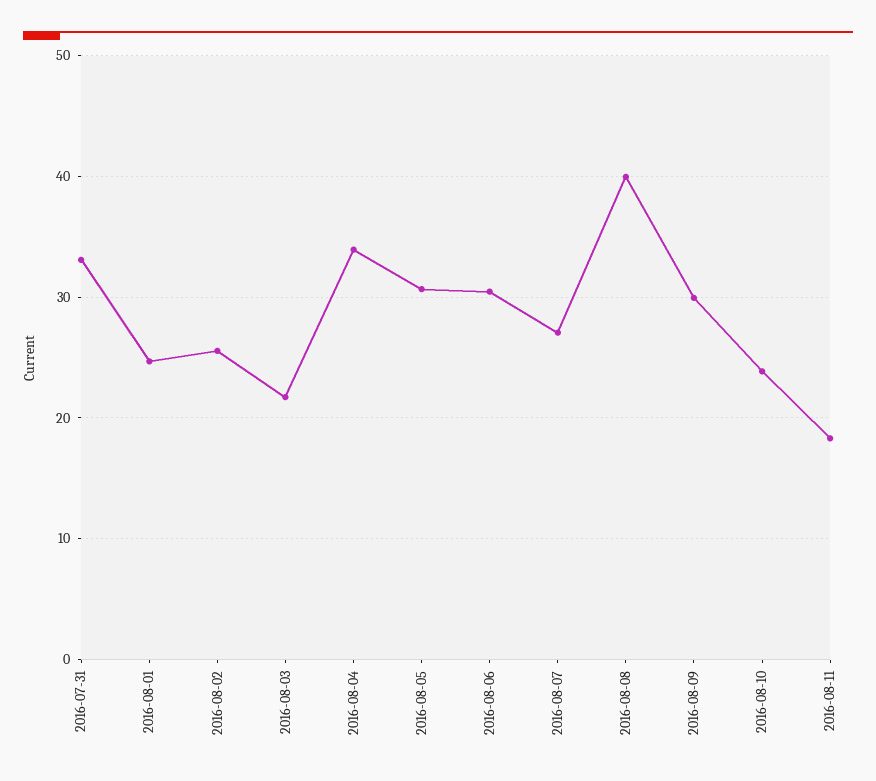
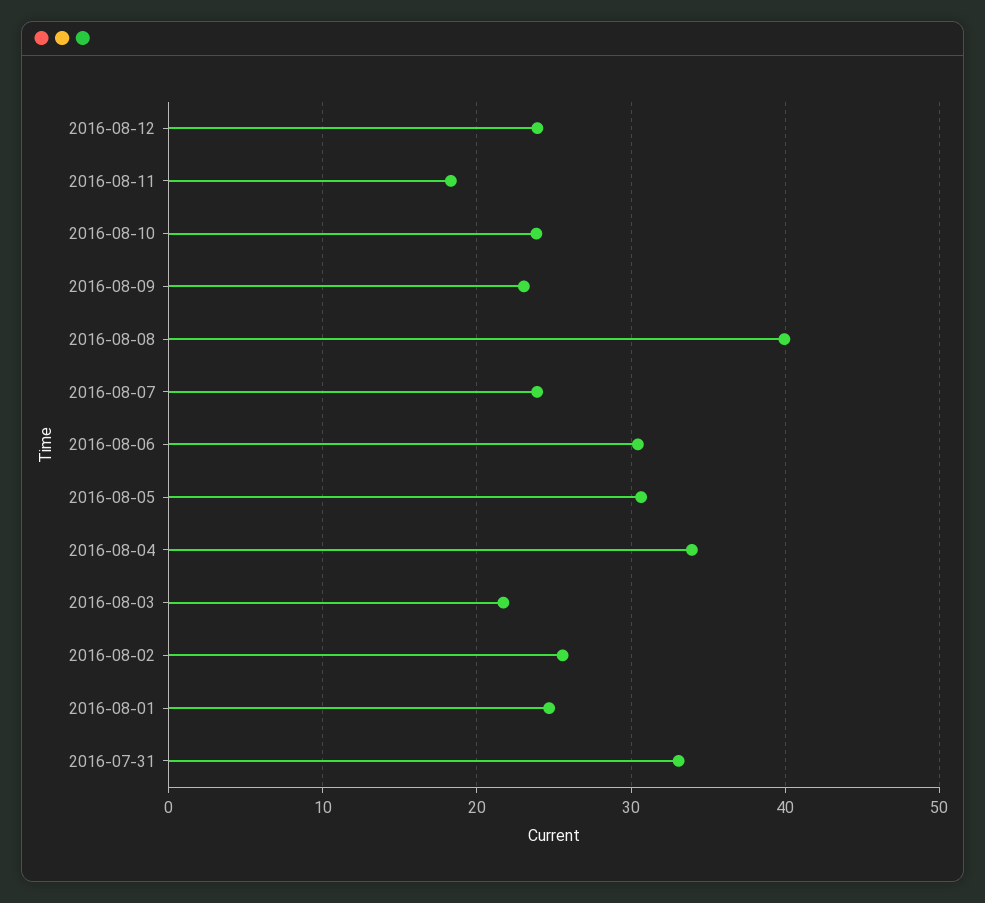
2016-08-07: 27 -> 24
2016-08-09: 30 -> 23
2016-08-12: none -> 24

